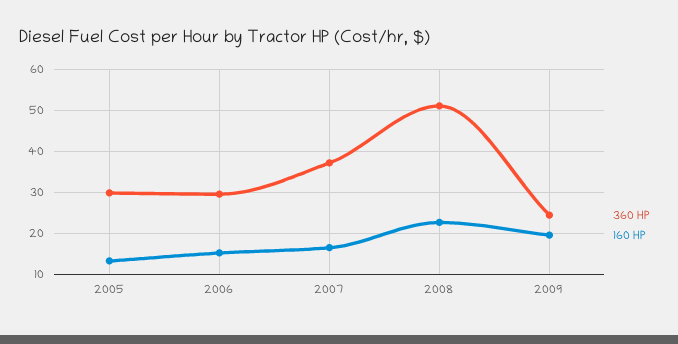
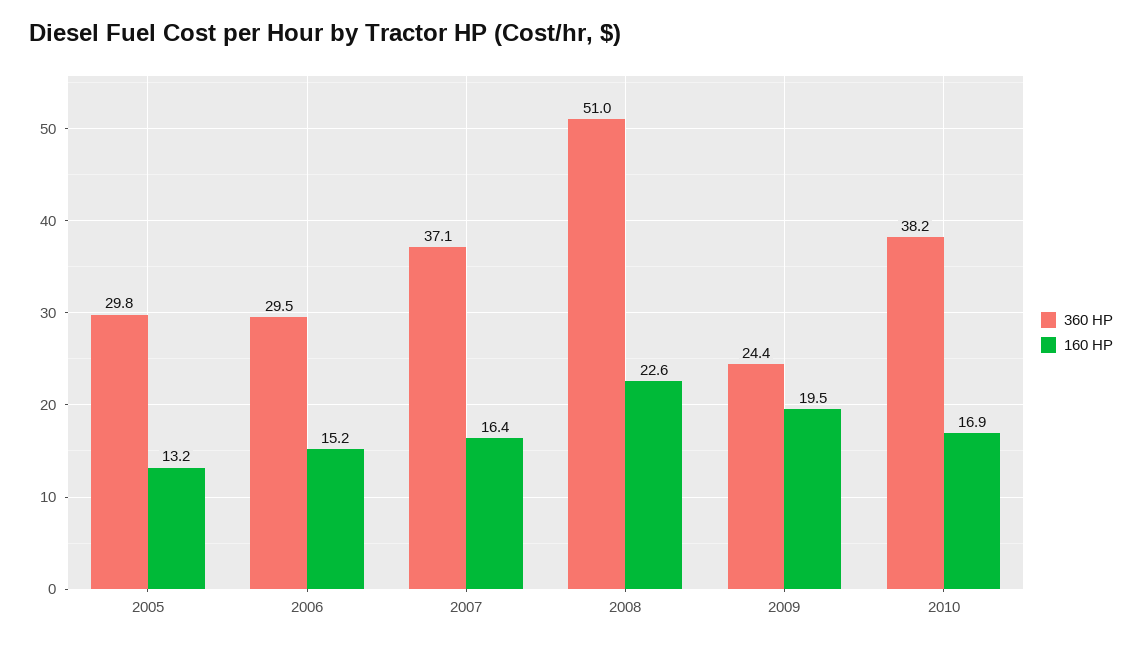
360 HP, 2010: none -> 38.2
160 HP, 2010: none -> 16.9

